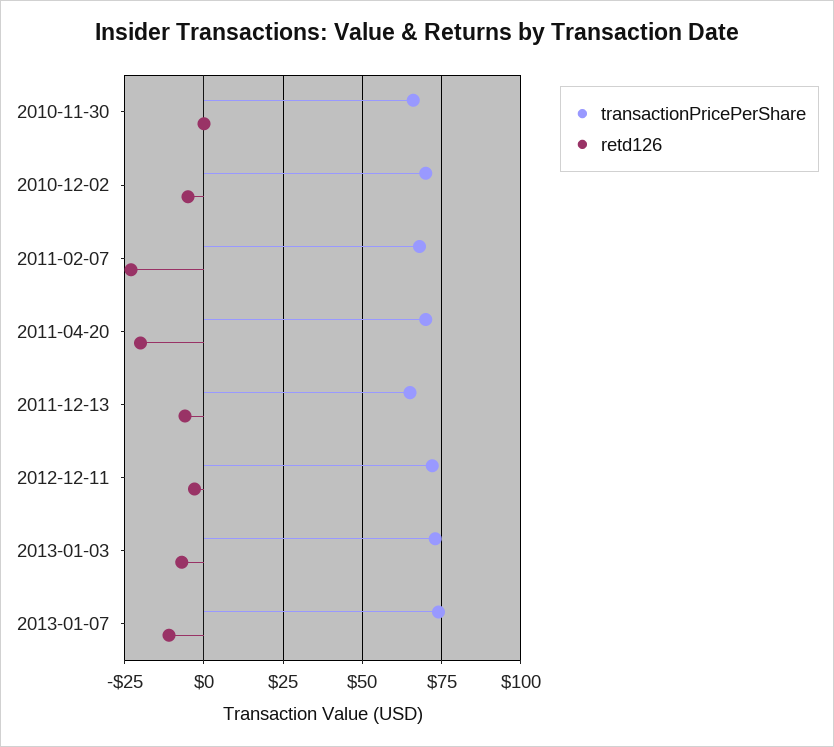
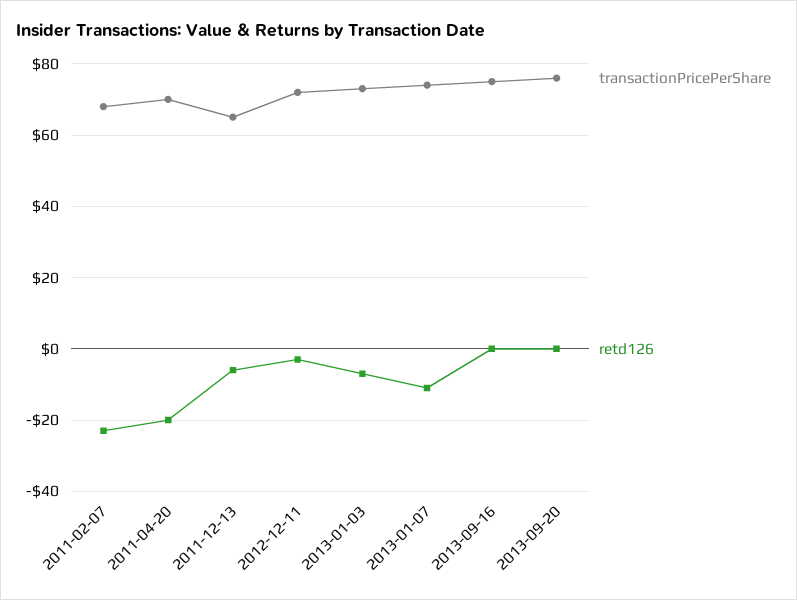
transactionPricePerShare, 2010-11-30: 65 -> none
retd126, 2010-11-30: 0 -> none
transactionPricePerShare, 2010-12-02: 70 -> none
retd126, 2010-12-02: -5 -> none
transactionPricePerShare, 2013-09-16: none -> 75
retd126, 2013-09-16: none -> 0
transactionPricePerShare, 2013-09-20: none -> 75
retd126, 2013-09-20: none -> 0

